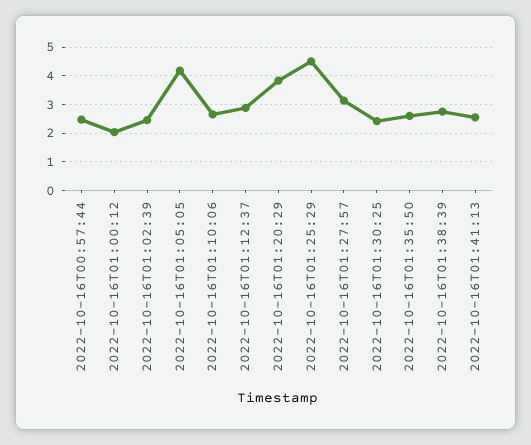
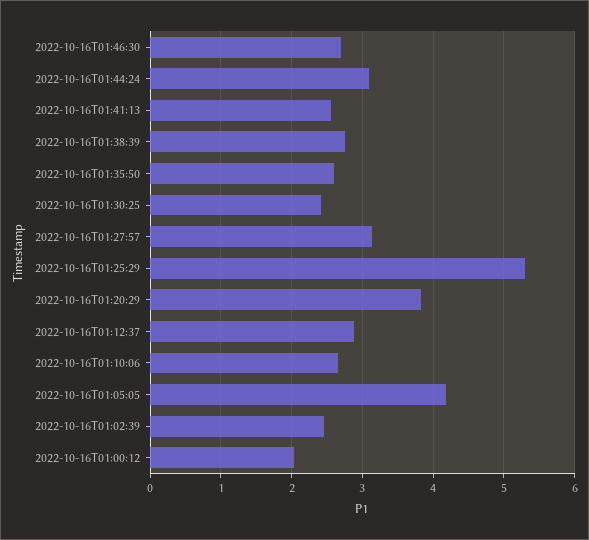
2022-10-16T00:57:44: 2.5 -> none
2022-10-16T01:25:29: 4.5 -> 5.3
2022-10-16T01:46:30: none -> 2.7
2022-10-16T01:44:24: none -> 3.1

